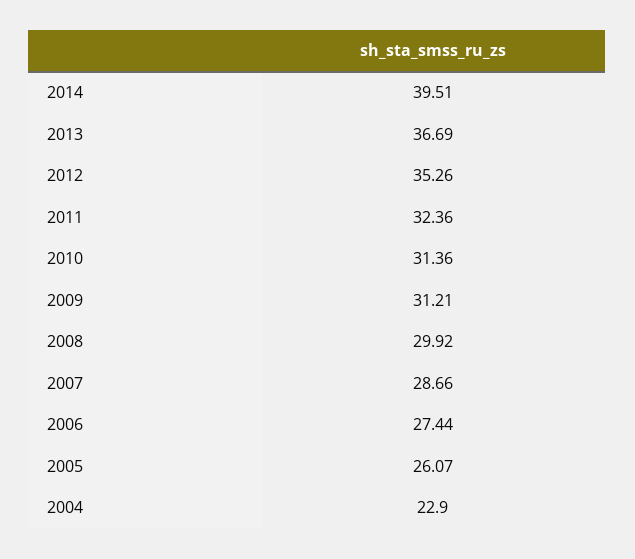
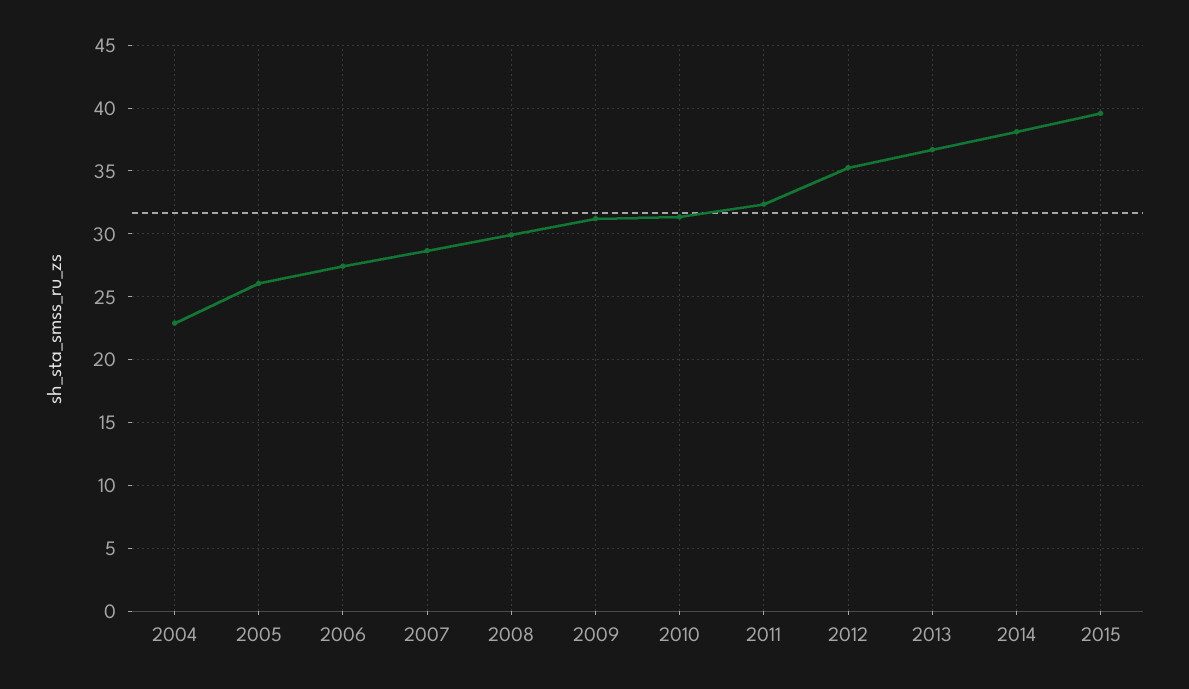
2014: 39.51 -> 38
2015: none -> 39.5

